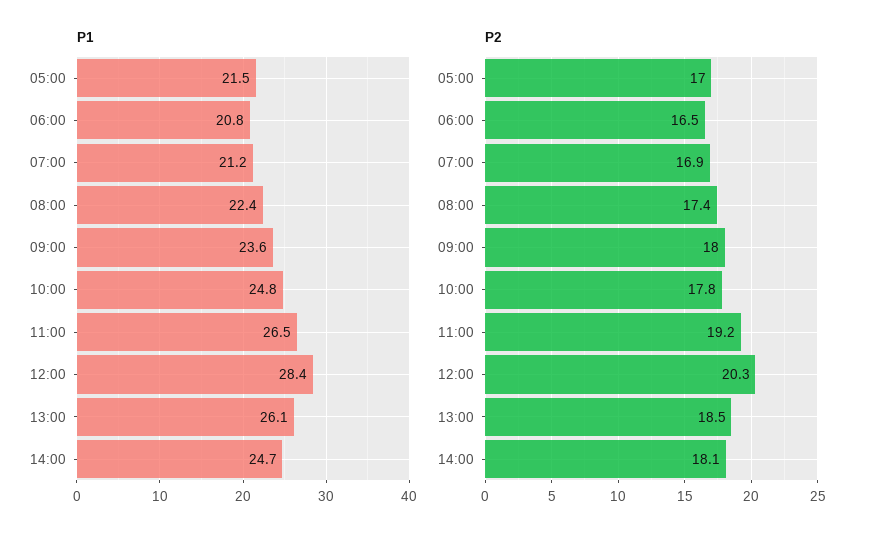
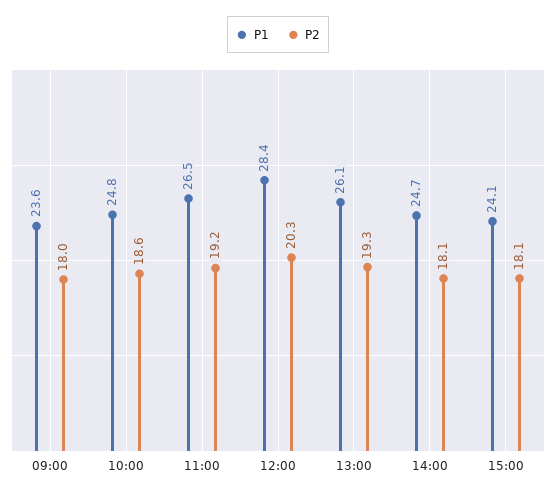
P1, 05:00: 21.5 -> none
P1, 06:00: 20.8 -> none
P1, 07:00: 21.2 -> none
P1, 08:00: 22.4 -> none
P2, 05:00: 17 -> none
P2, 06:00: 16.5 -> none
P2, 07:00: 16.9 -> none
P2, 08:00: 17.4 -> none
P2, 10:00: 17.8 -> 18.6
P2, 13:00: 18.5 -> 19.3
P1, 15:00: none -> 24.1
P2, 15:00: none -> 18.1

